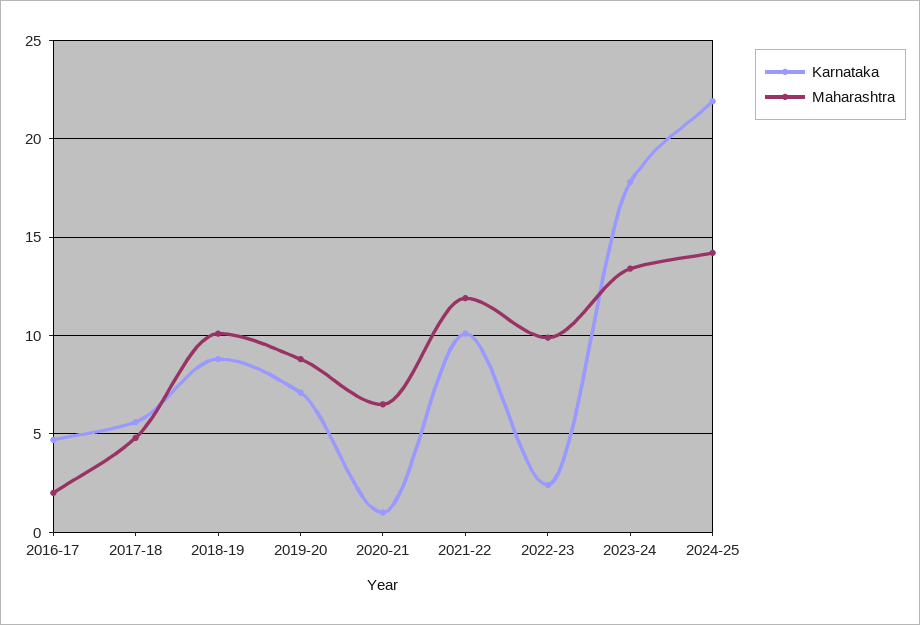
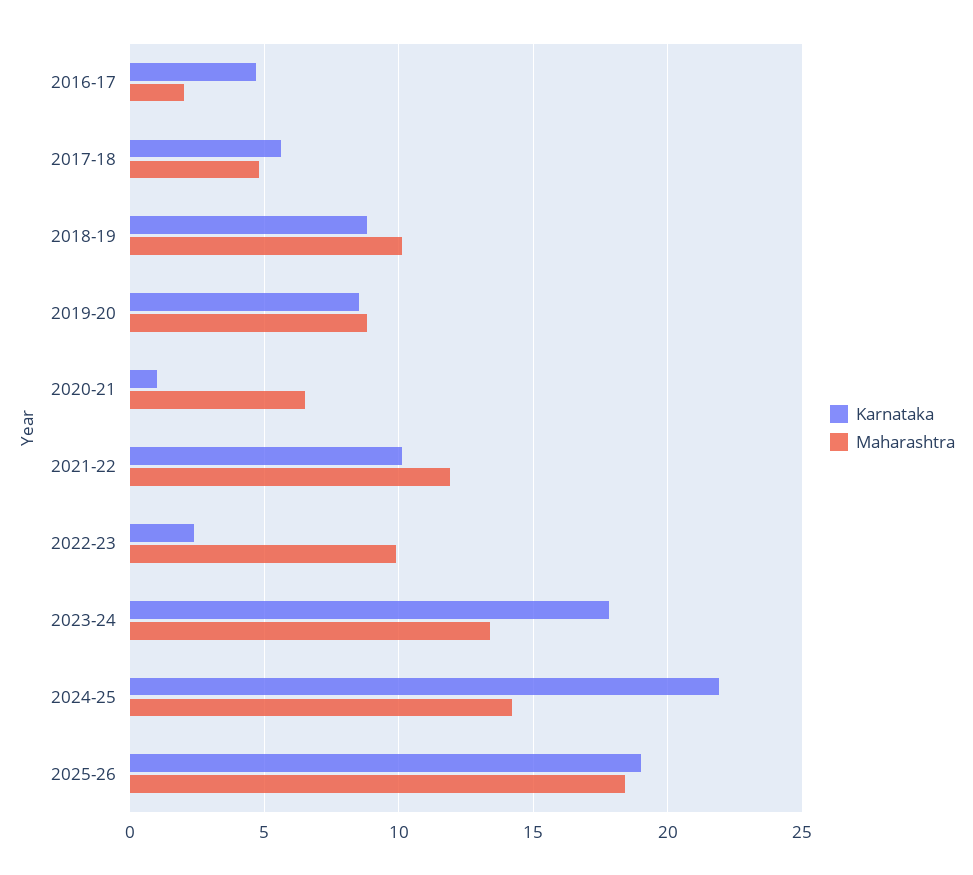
Karnataka, 2019-20: 7 -> 8.5
Karnataka, 2025-26: none -> 19
Maharashtra, 2025-26: none -> 18.5

